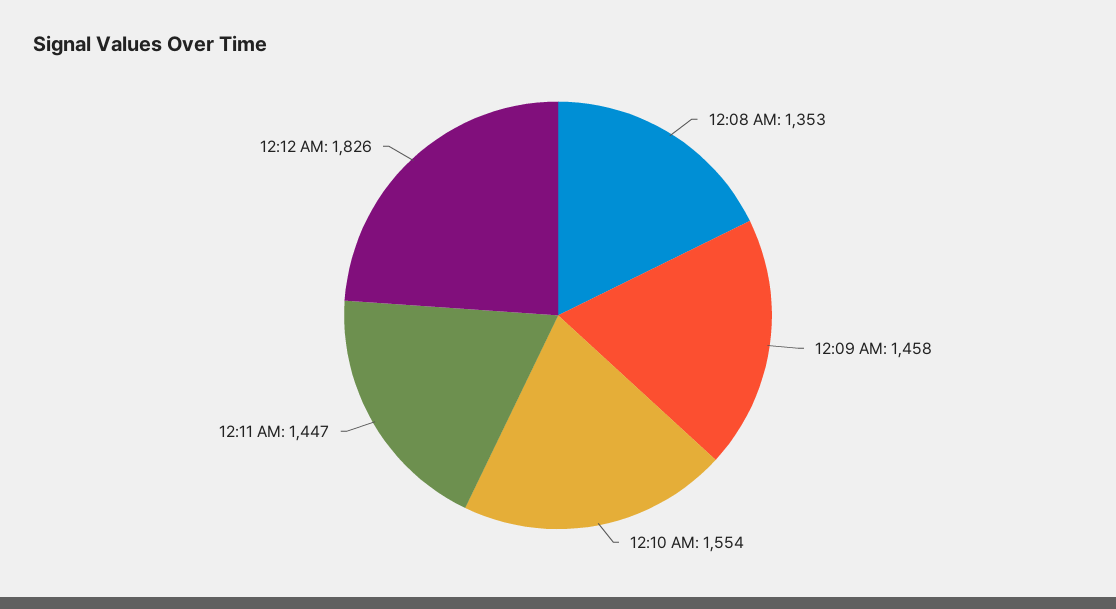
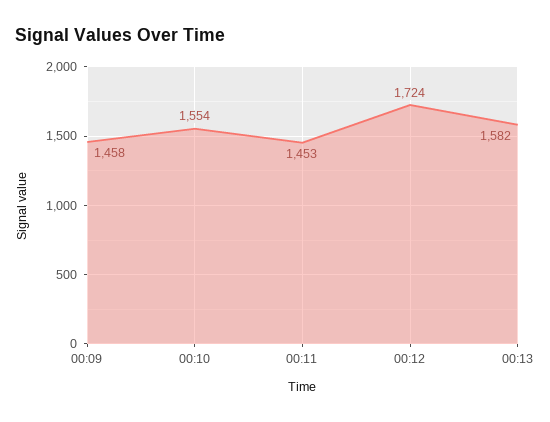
12:08 AM: 1353 -> none
12:11 AM: 1447 -> 1453
12:12 AM: 1826 -> 1724
00:13: none -> 1582

